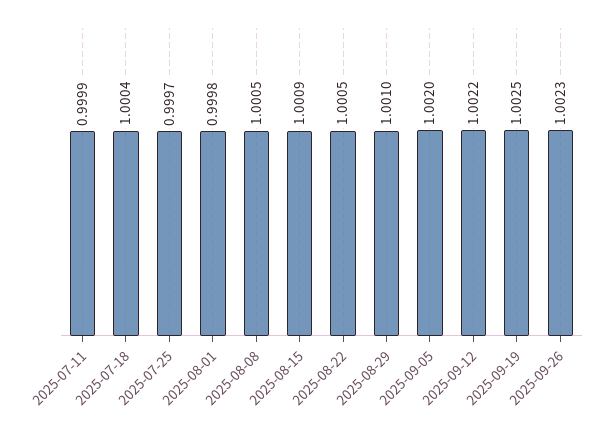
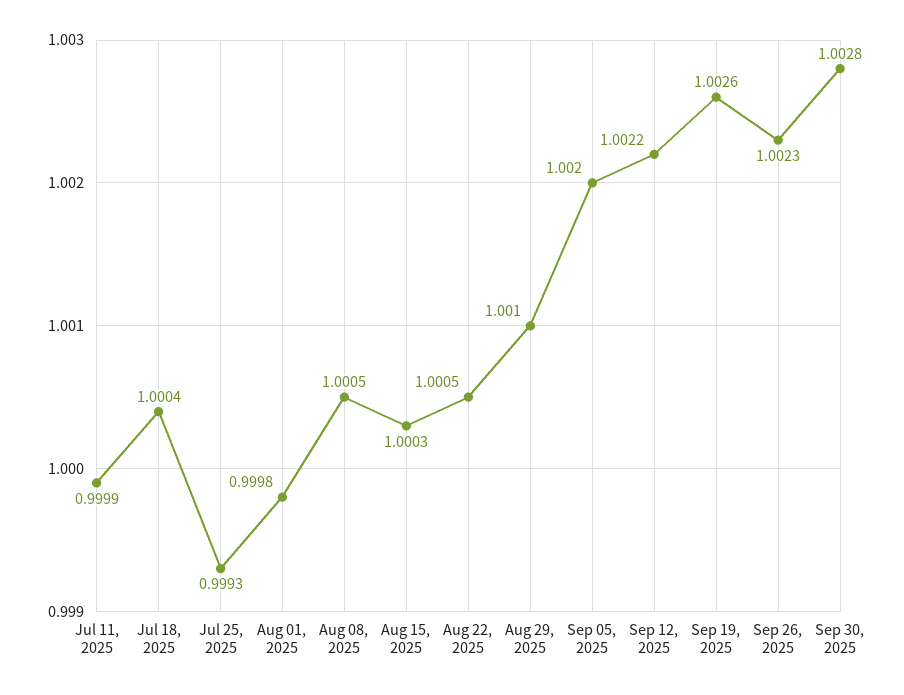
2025-07-25: 0.9997 -> 0.9993
2025-08-15: 1.0009 -> 1.0003
2025-09-19: 1.0025 -> 1.0026
Sep 30, 2025: none -> 1.0028

